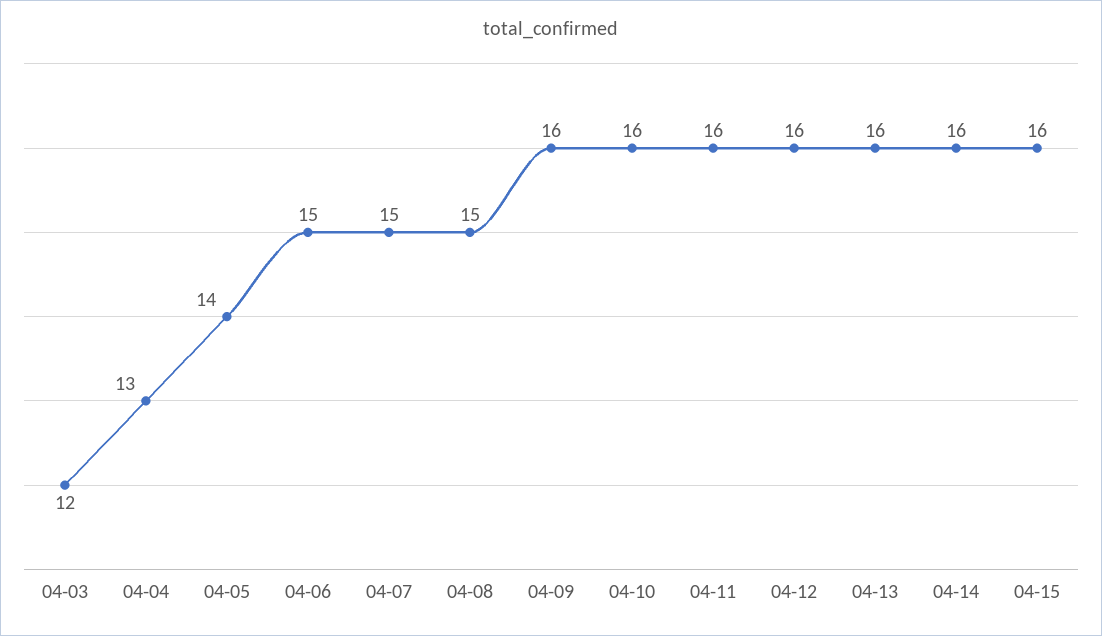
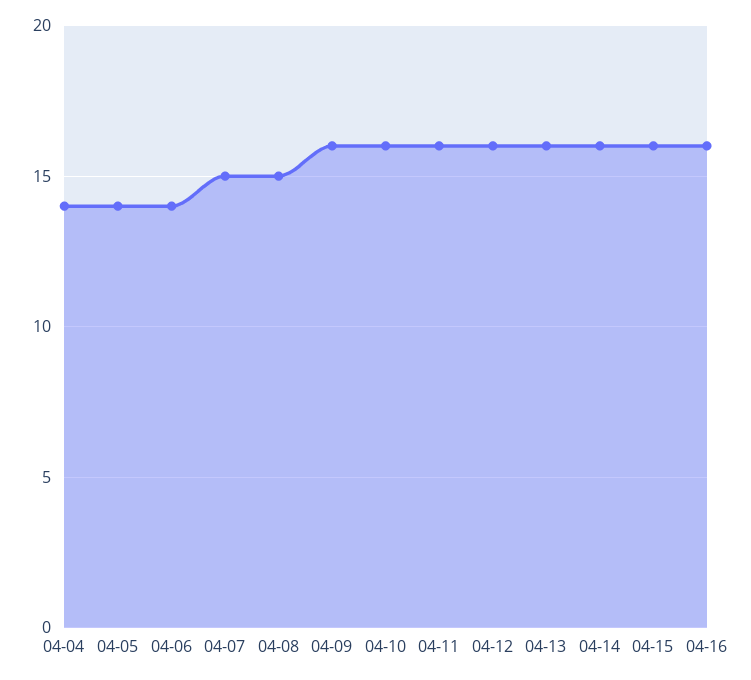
04-03: 12 -> none
04-04: 13 -> 14
04-06: 15 -> 14
04-16: none -> 16

